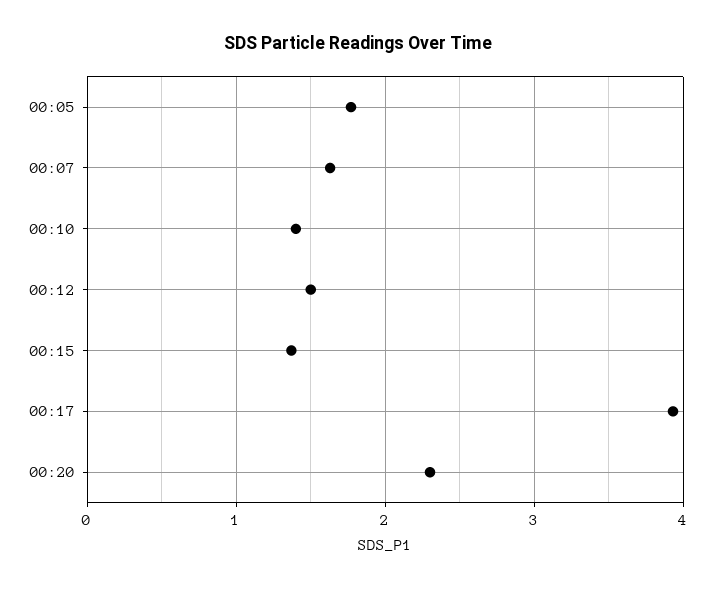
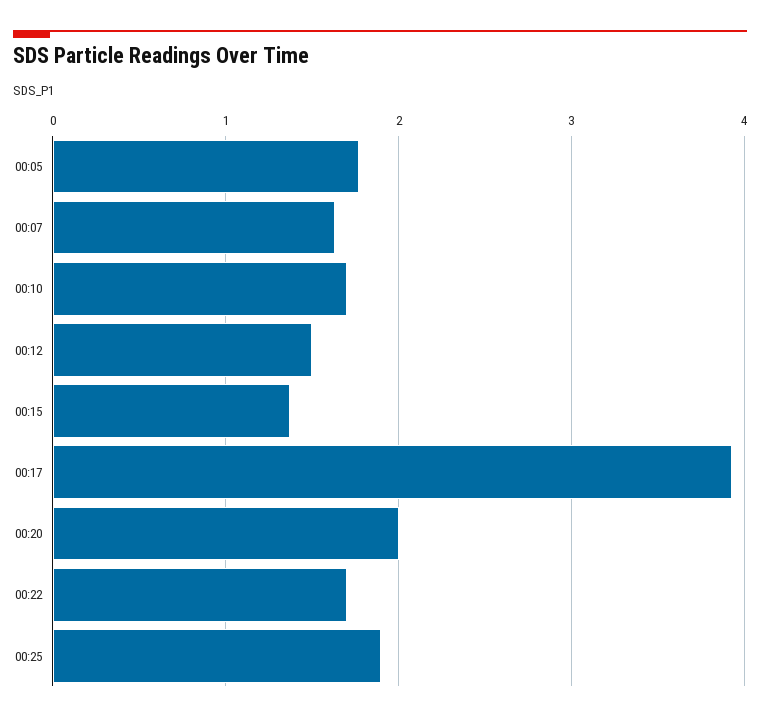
00:10: 1.4 -> 1.7
00:20: 2.3 -> 2
00:22: none -> 1.7
00:25: none -> 1.9

